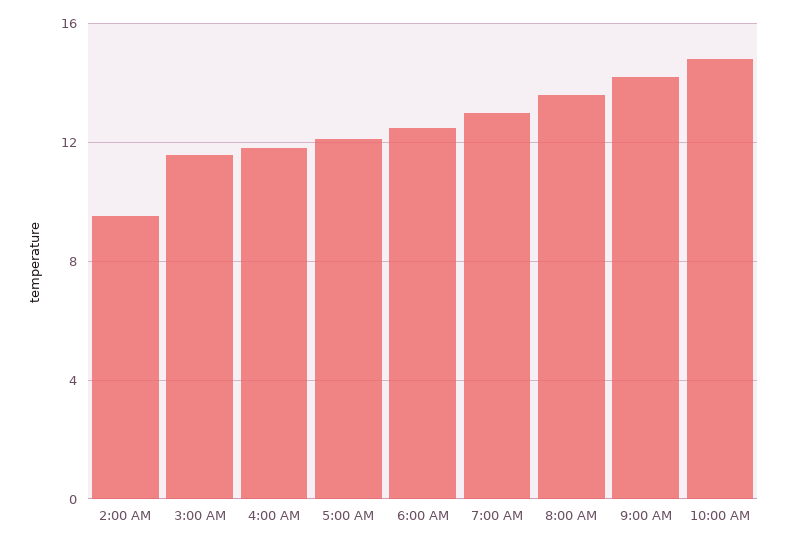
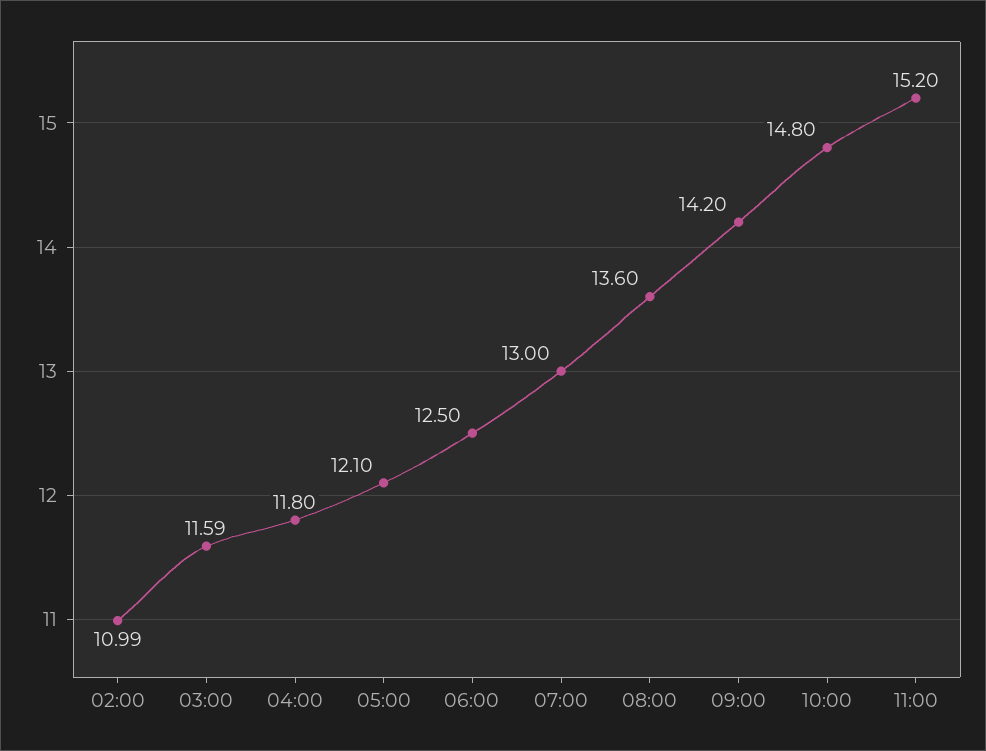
2:00 AM: 9.5 -> 10.99
11:00: none -> 15.2

